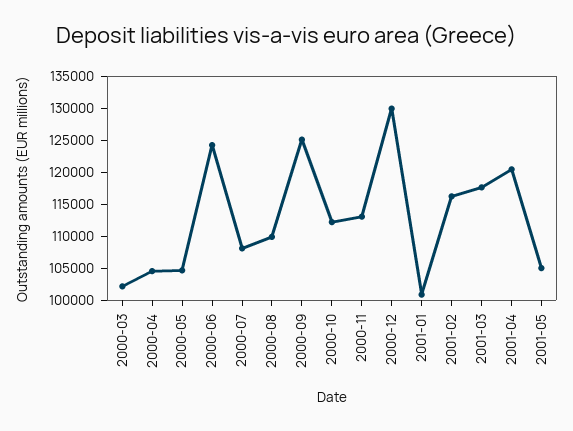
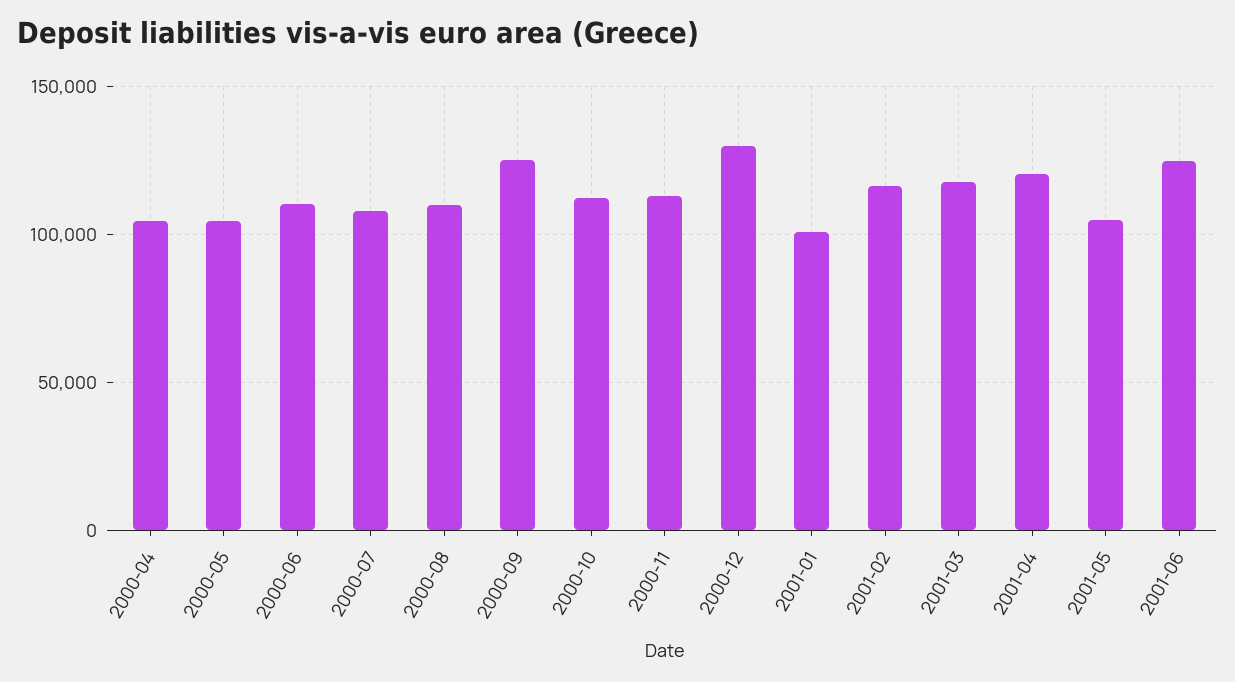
2000-03: 102500 -> none
2000-06: 125000 -> 110000
2001-06: none -> 125000

